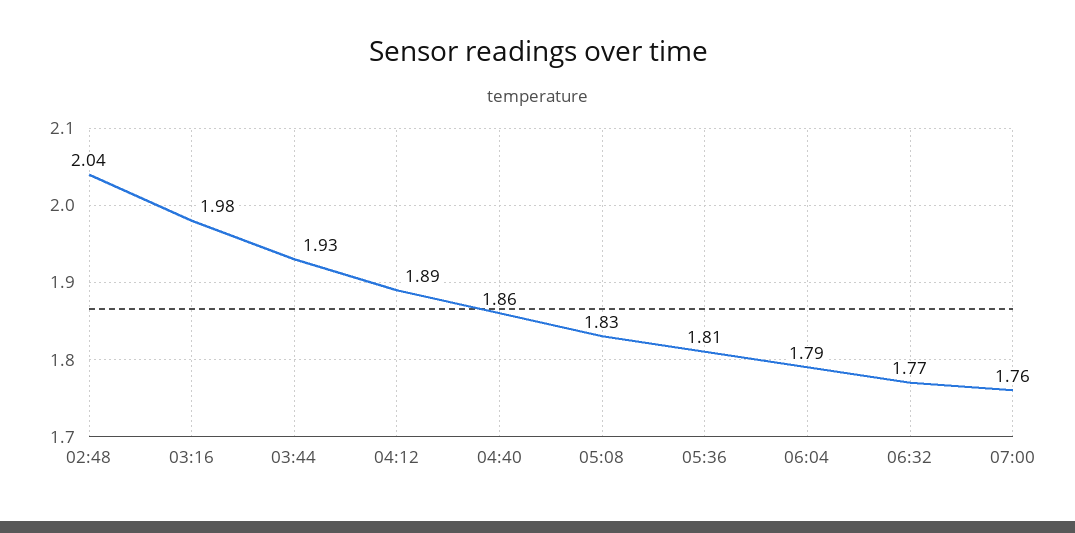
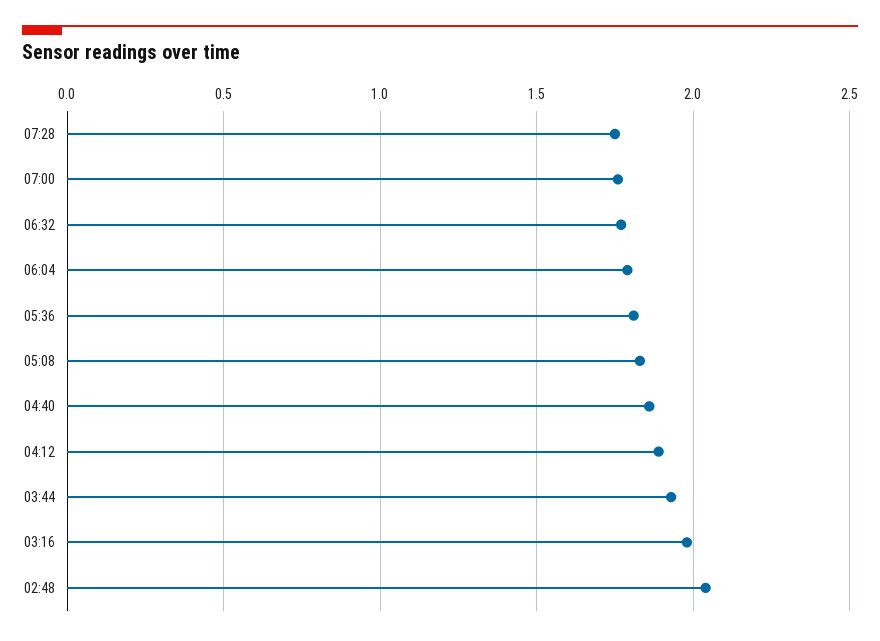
07:28: none -> 1.75

